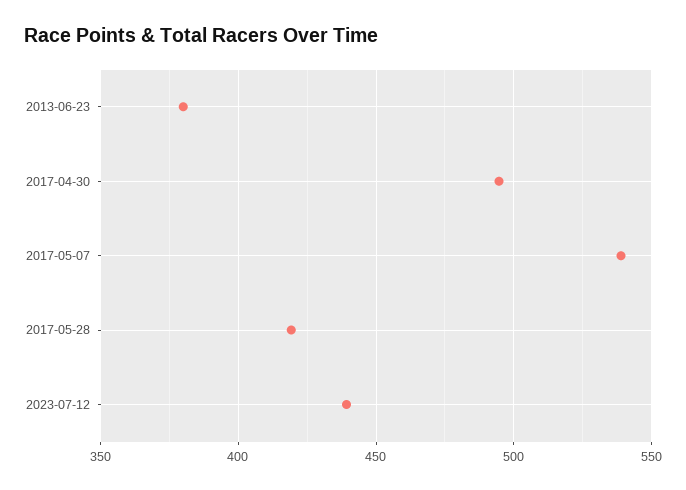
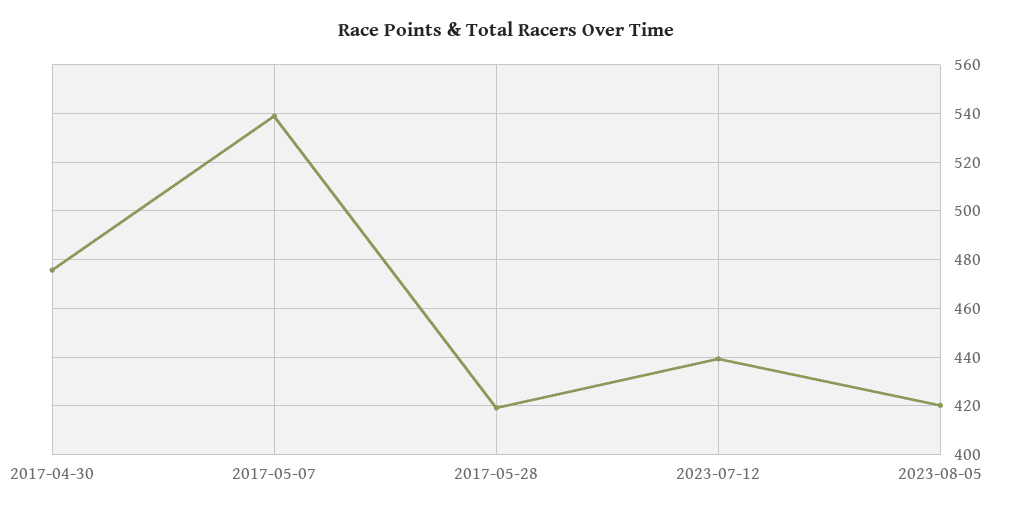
2013-06-23: 380 -> none
2017-04-30: 495 -> 475
2023-08-05: none -> 420

